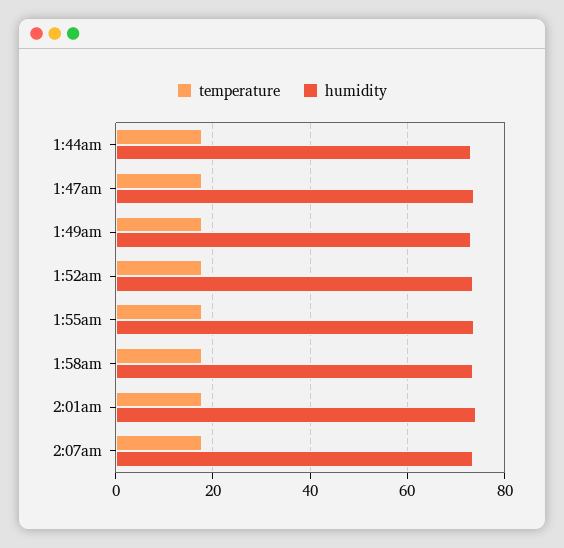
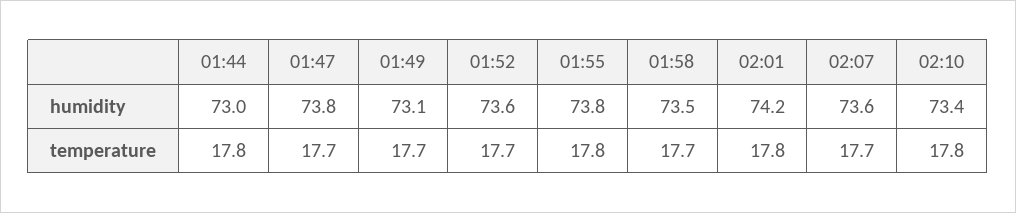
humidity, 02:10: none -> 73.4
temperature, 02:10: none -> 17.8

